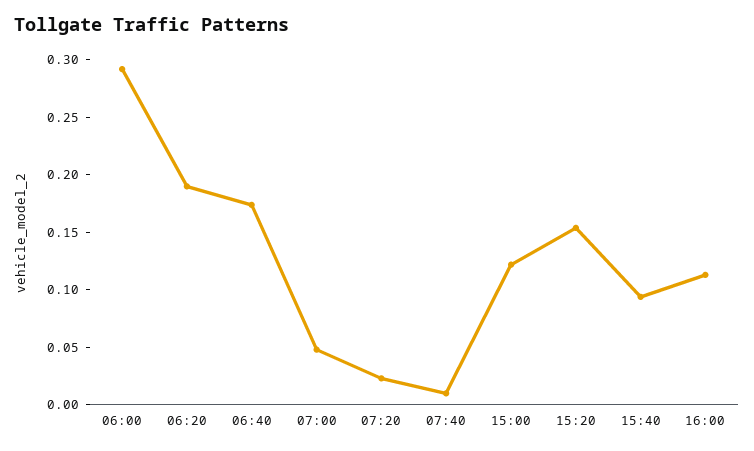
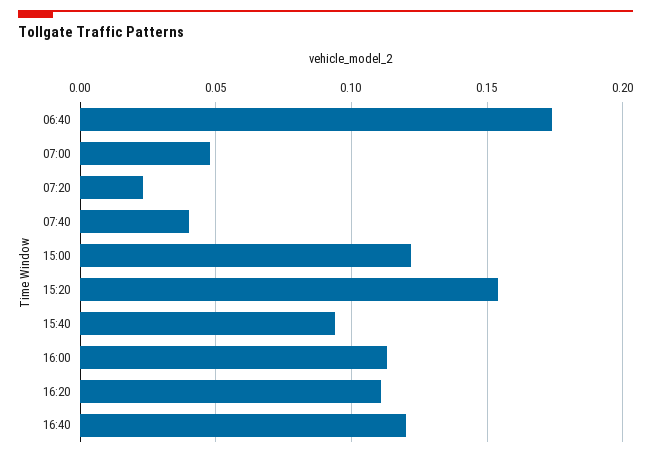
06:00: 0.29 -> none
06:20: 0.19 -> none
07:40: 0.01 -> 0.04
16:20: none -> 0.11
16:40: none -> 0.12

